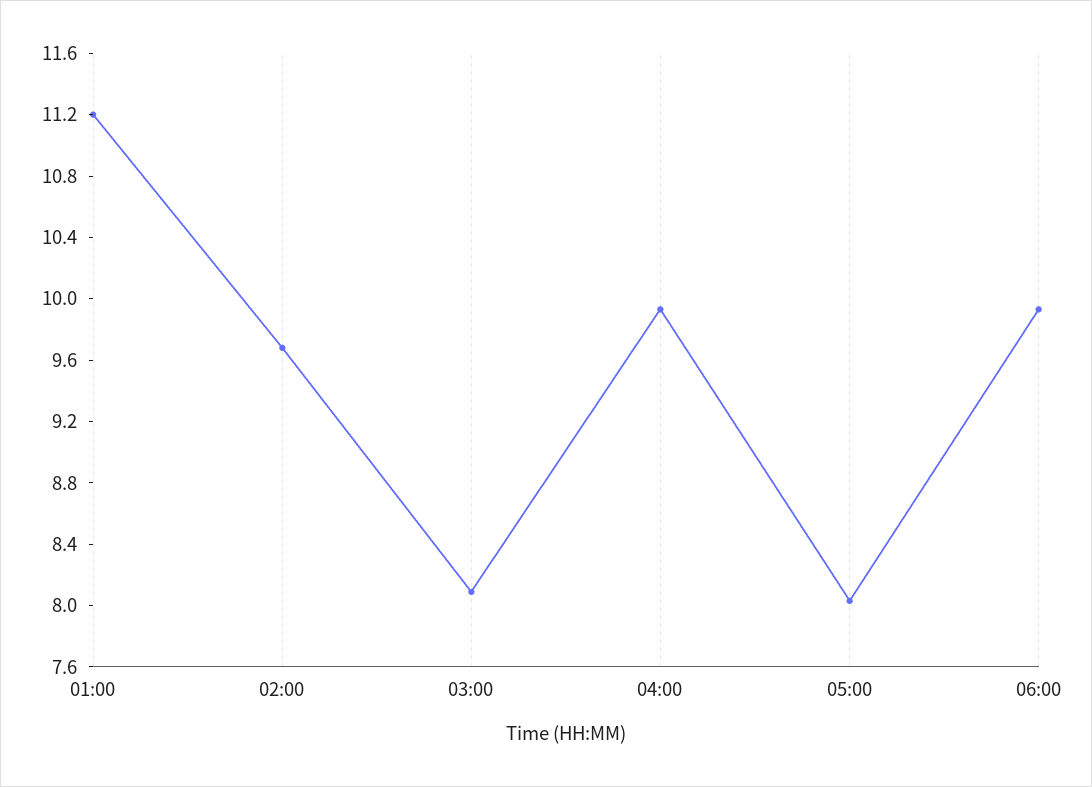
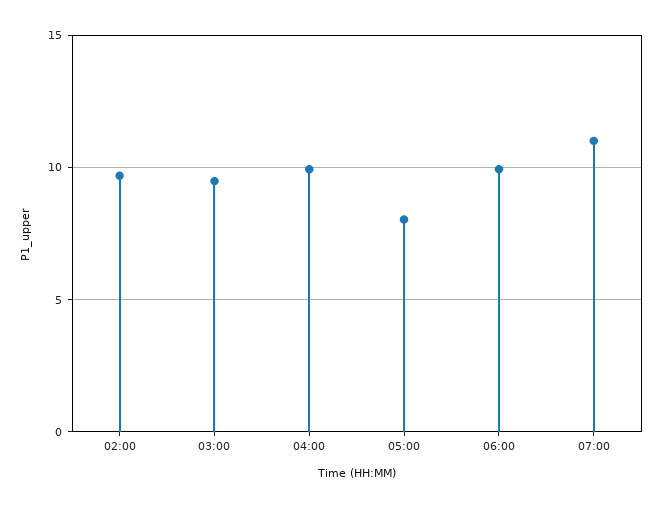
01:00: 11.2 -> none
03:00: 8.1 -> 9.5
07:00: none -> 11

